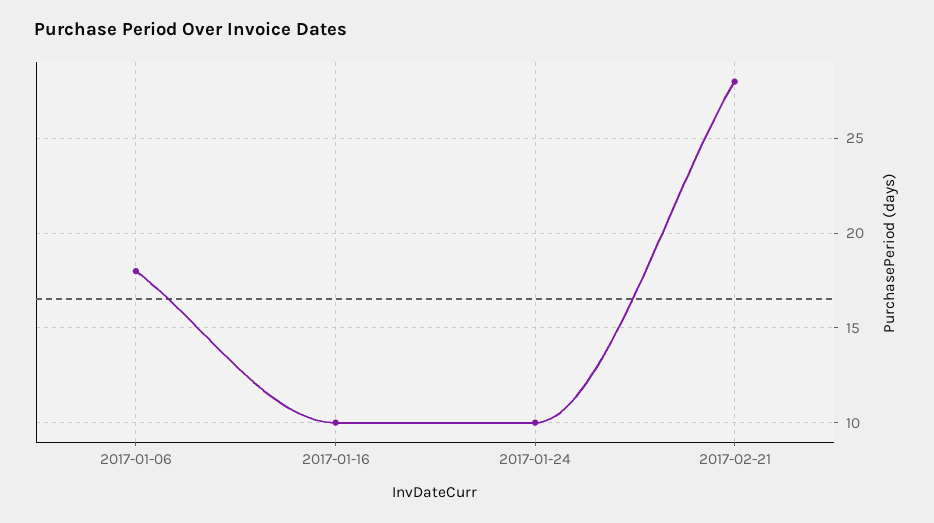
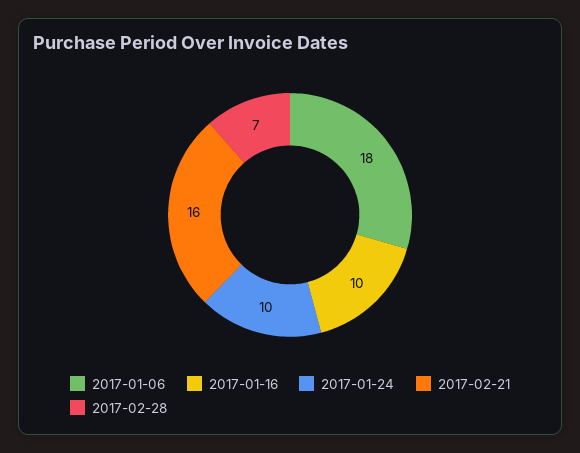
2017-02-21: 28 -> 16
2017-02-28: none -> 7

